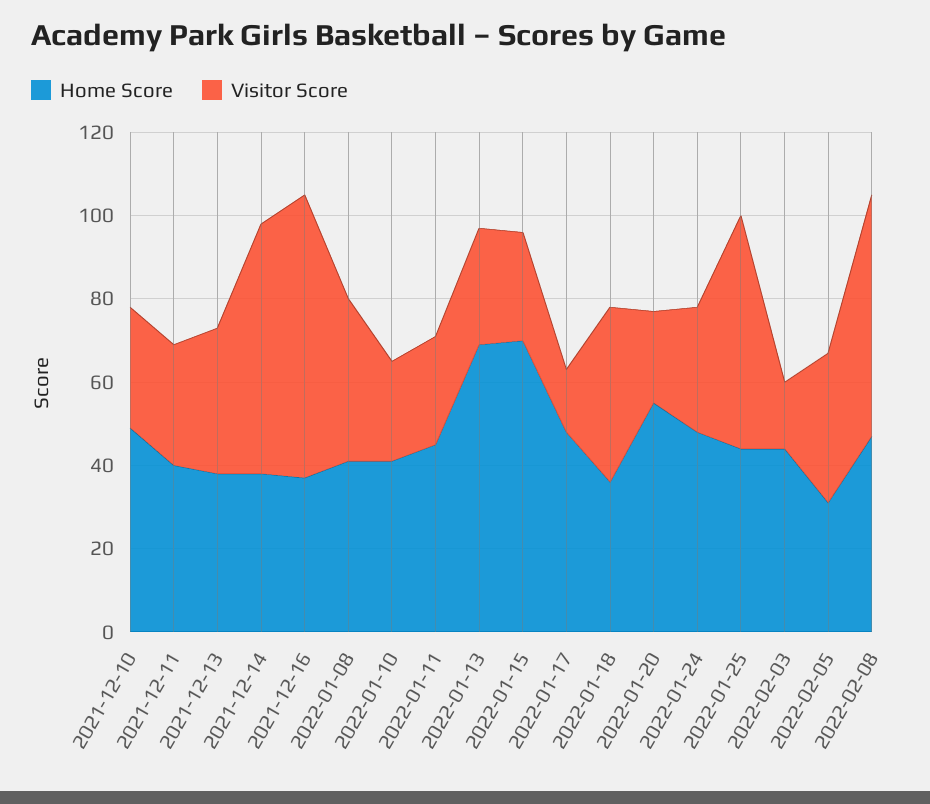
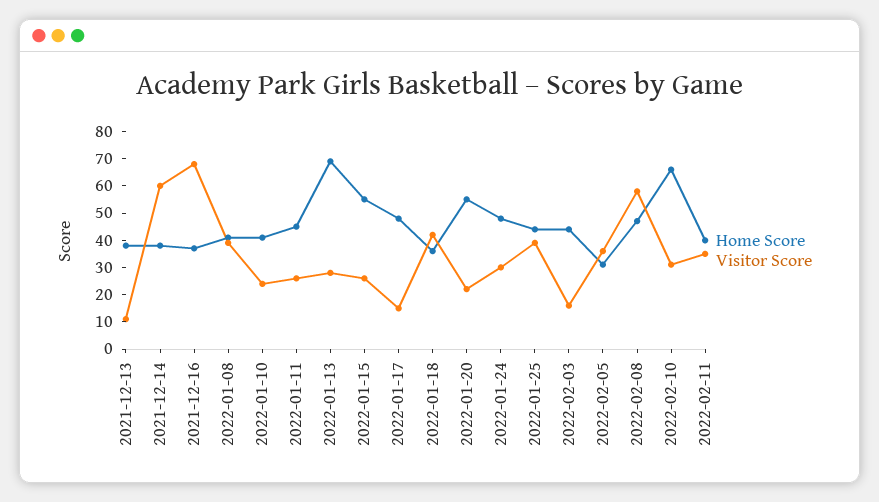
Home Score, 2021-12-10: 50 -> none
Visitor Score, 2021-12-10: 30 -> none
Home Score, 2021-12-11: 40 -> none
Visitor Score, 2021-12-11: 30 -> none
Visitor Score, 2021-12-13: 35 -> 10
Home Score, 2022-01-15: 70 -> 55
Visitor Score, 2022-01-25: 55 -> 40
Home Score, 2022-02-10: none -> 65
Visitor Score, 2022-02-10: none -> 30
Home Score, 2022-02-11: none -> 40
Visitor Score, 2022-02-11: none -> 35

